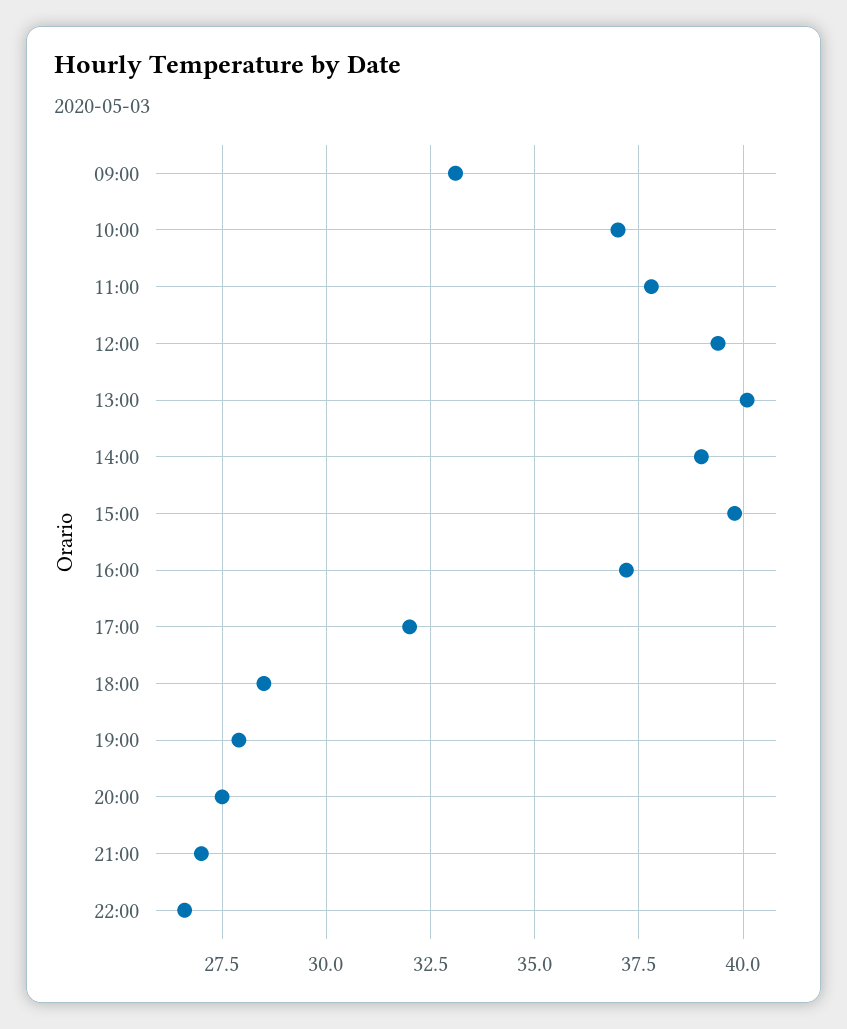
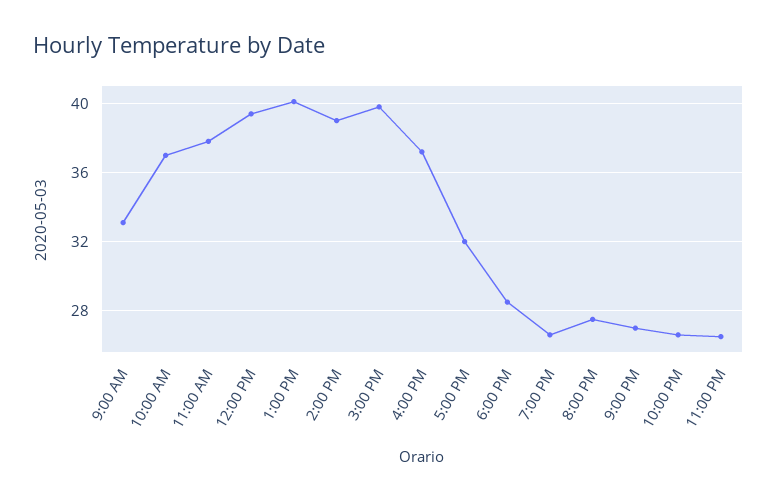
19:00: 28 -> 26.5
11:00 PM: none -> 26.5

